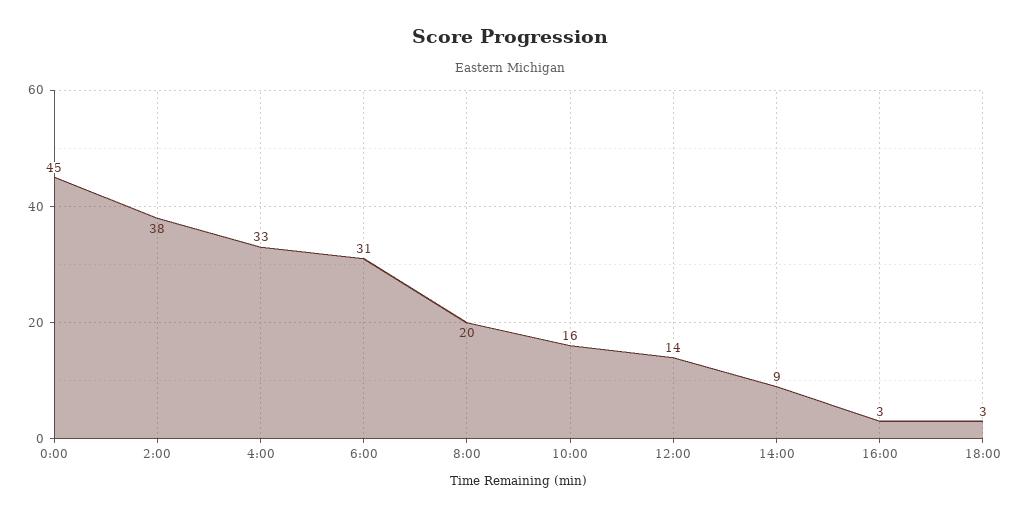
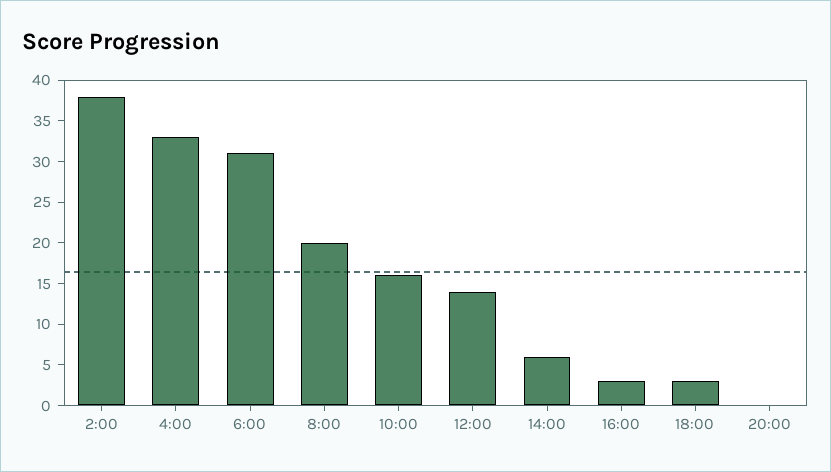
0:00: 45 -> none
14:00: 9 -> 6
20:00: none -> 0

